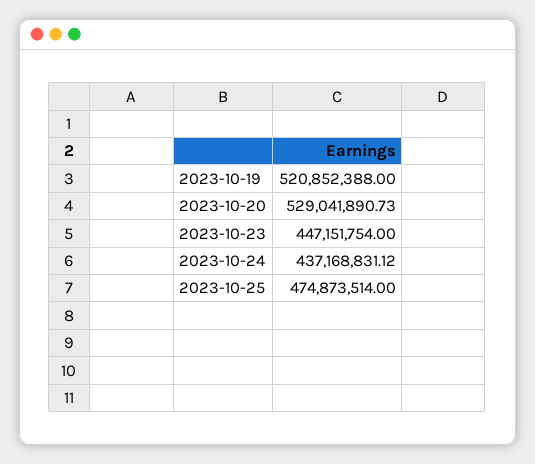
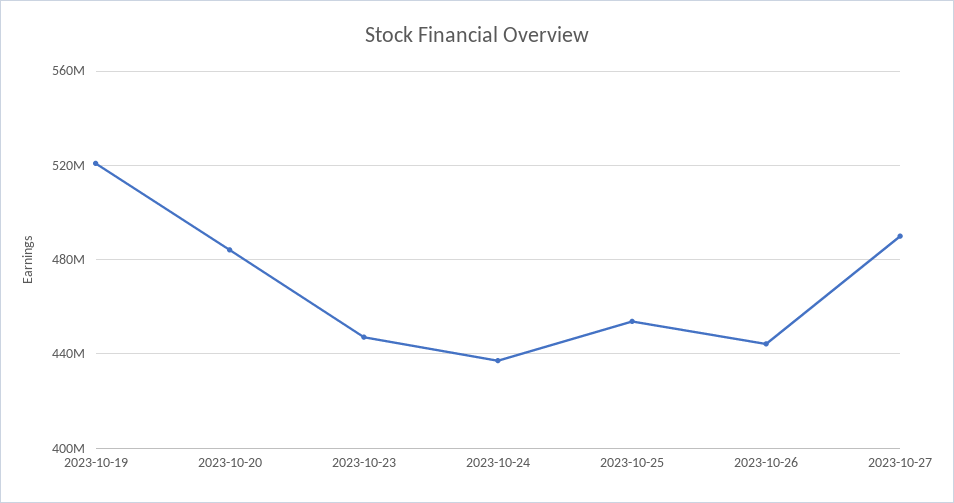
2023-10-20: 529041890.73 -> 485000000
2023-10-25: 474873514 -> 455000000
2023-10-26: none -> 445000000
2023-10-27: none -> 490000000

